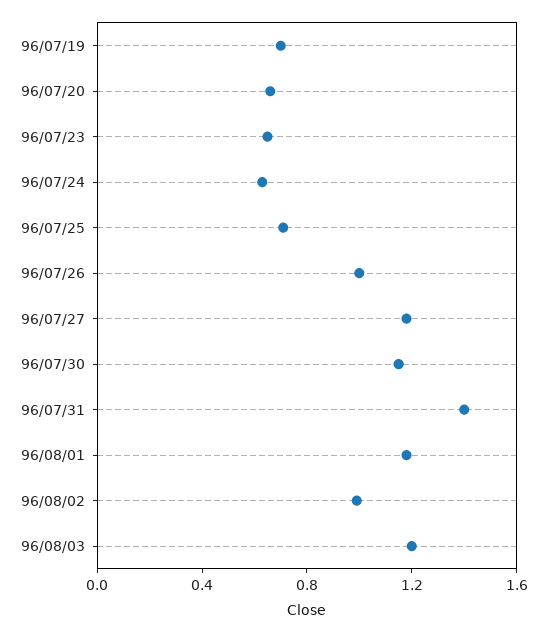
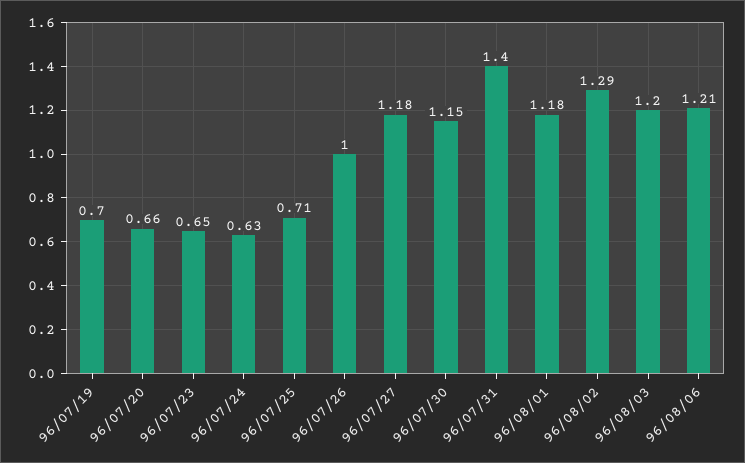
96/08/02: 1 -> 1.29
96/08/06: none -> 1.21

